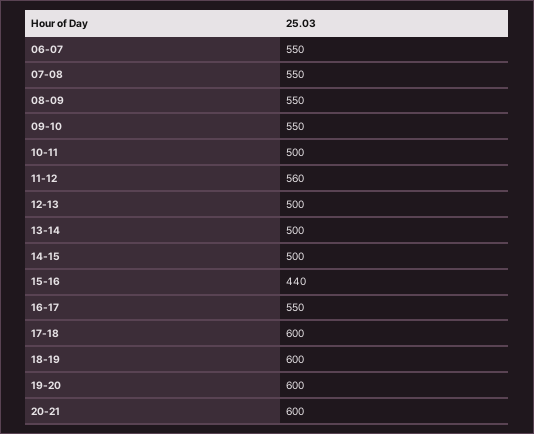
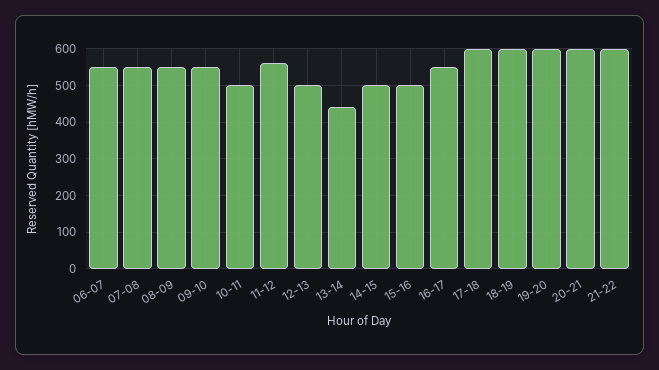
13-14: 500 -> 440
15-16: 440 -> 500
21-22: none -> 600

